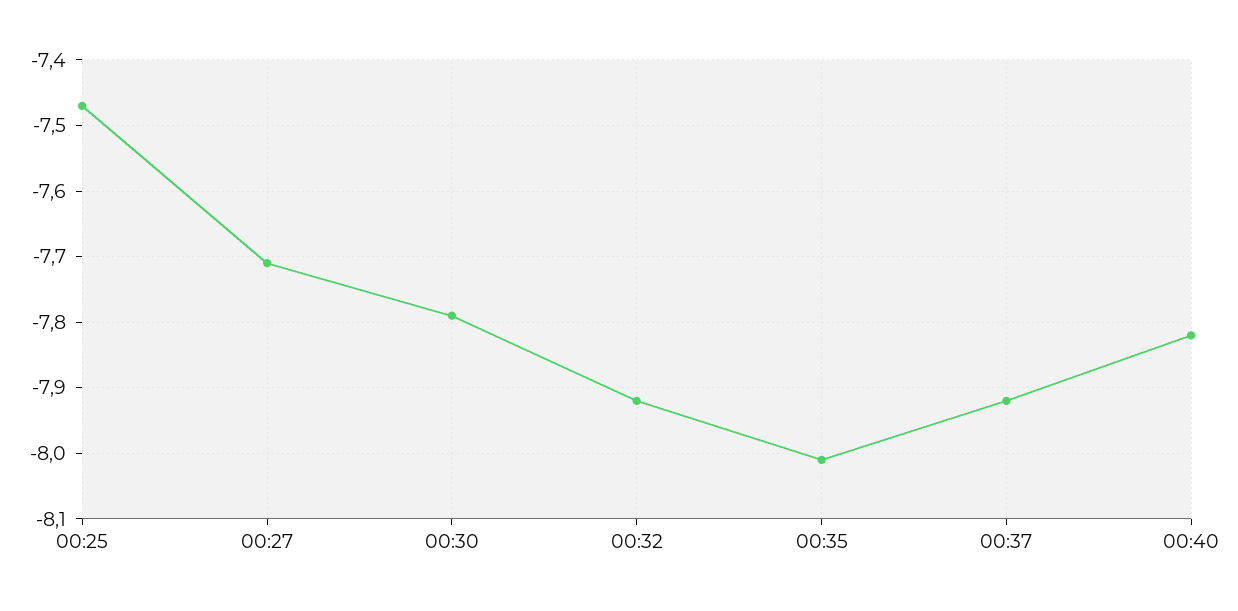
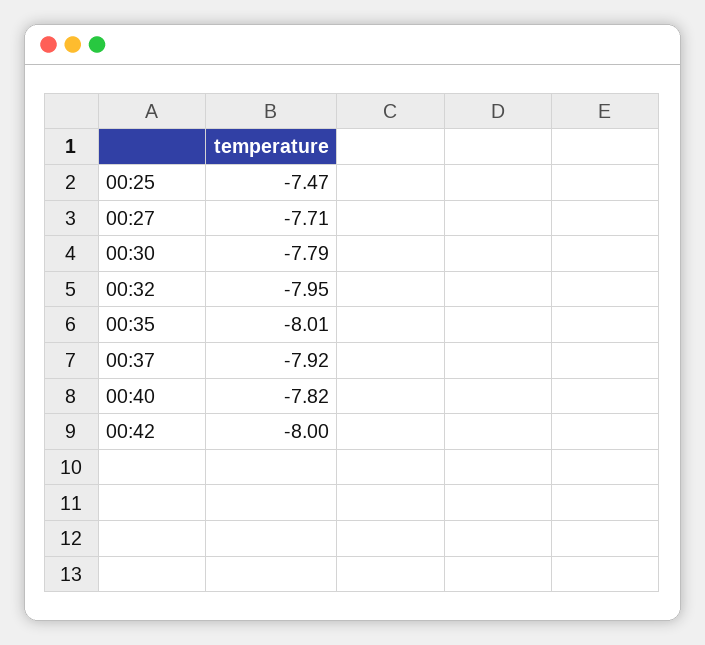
00:32: -7.92 -> -7.95
00:42: none -> -8

